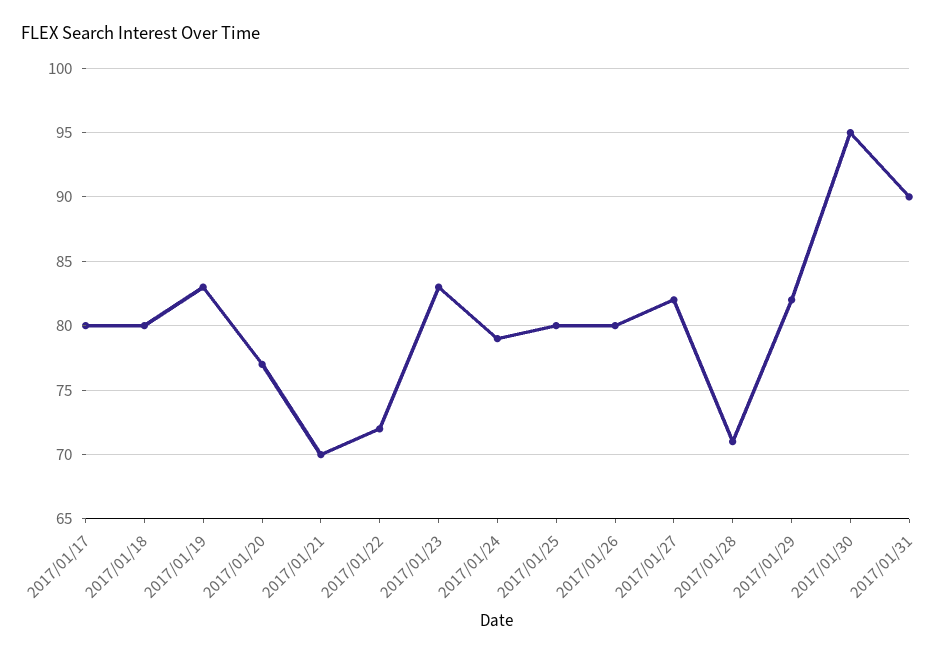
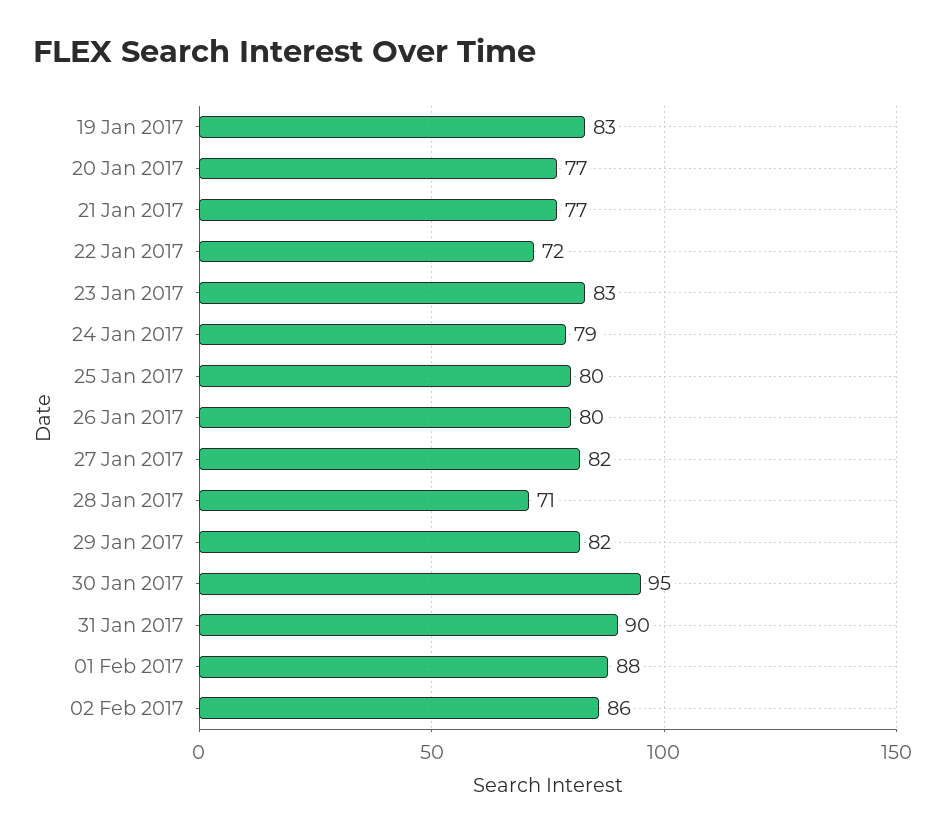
2017/01/17: 80 -> none
2017/01/18: 80 -> none
2017/01/21: 70 -> 77
01 Feb 2017: none -> 88
02 Feb 2017: none -> 86

